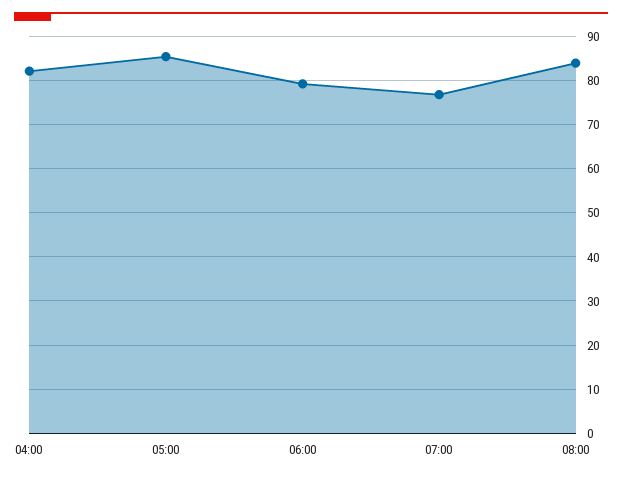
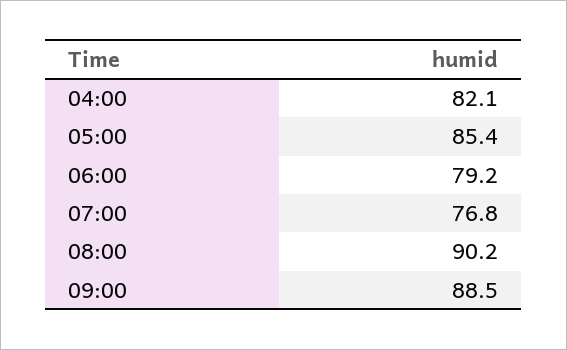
08:00: 84 -> 90.2
09:00: none -> 88.5

